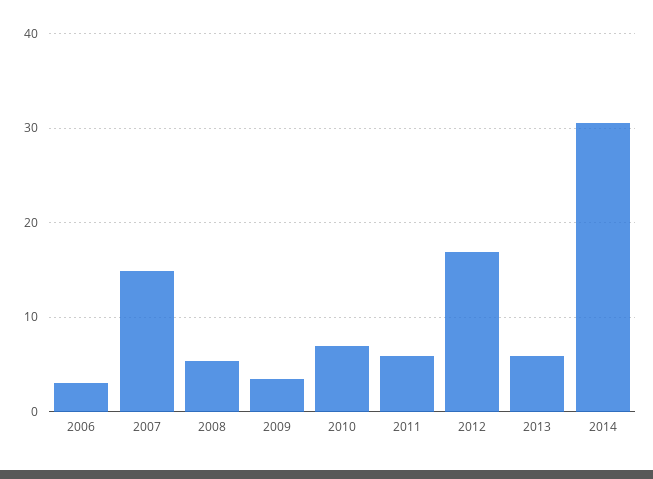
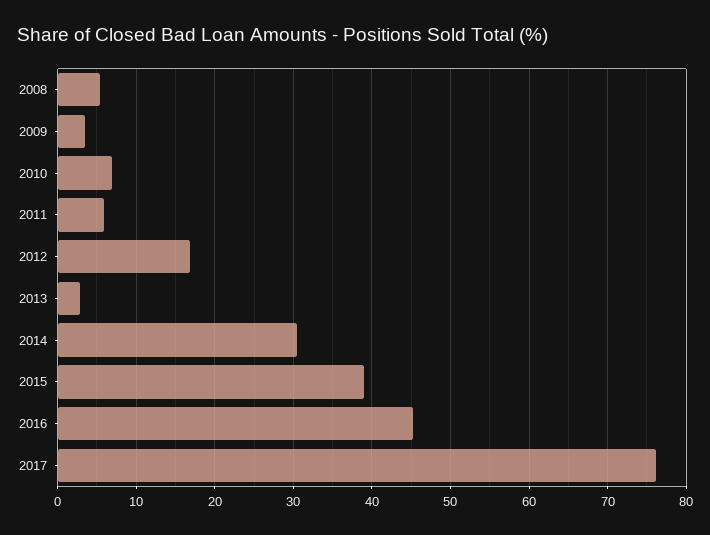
2006: 3 -> none
2007: 15 -> none
2013: 6 -> 3
2015: none -> 39
2016: none -> 45
2017: none -> 76

